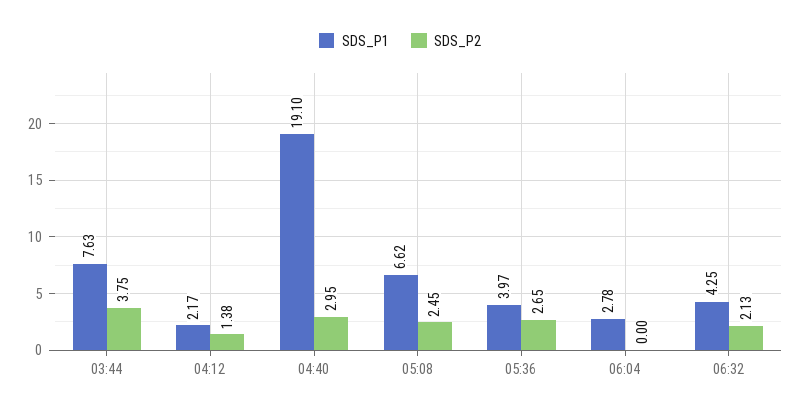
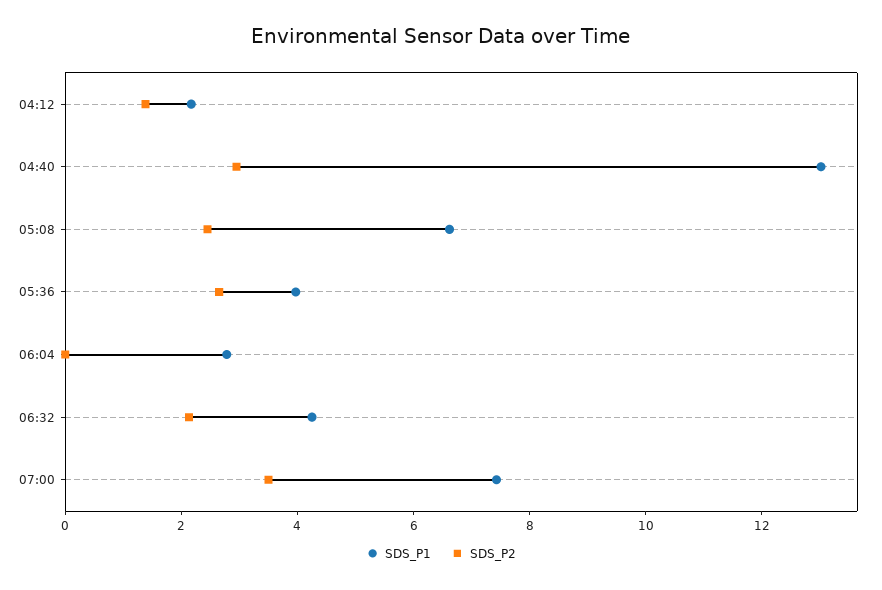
SDS_P1, 03:44: 7.63 -> none
SDS_P2, 03:44: 3.75 -> none
SDS_P1, 04:40: 19.1 -> 13
SDS_P1, 07:00: none -> 7.5
SDS_P2, 07:00: none -> 3.5

